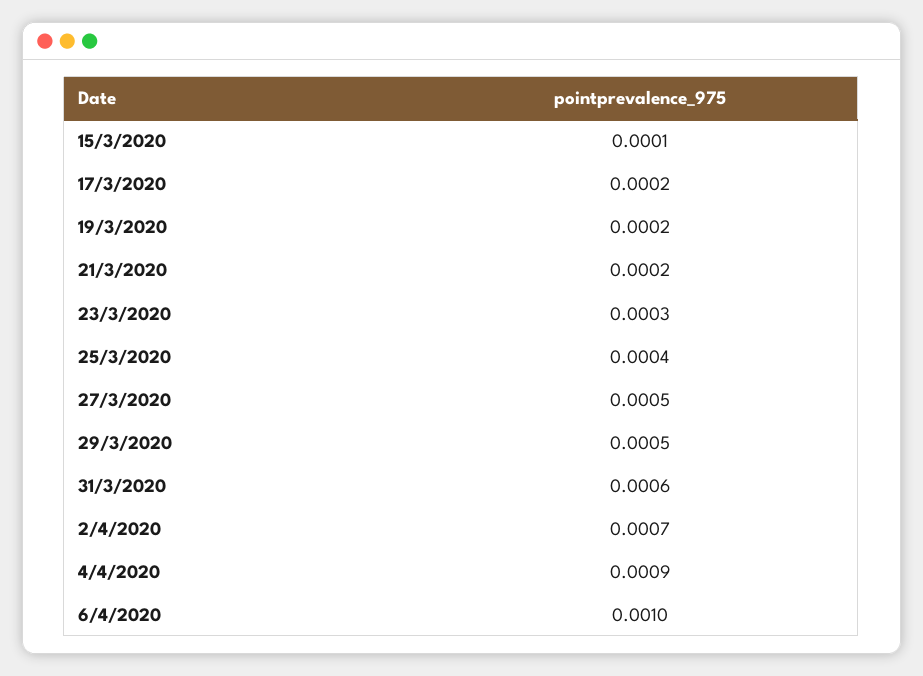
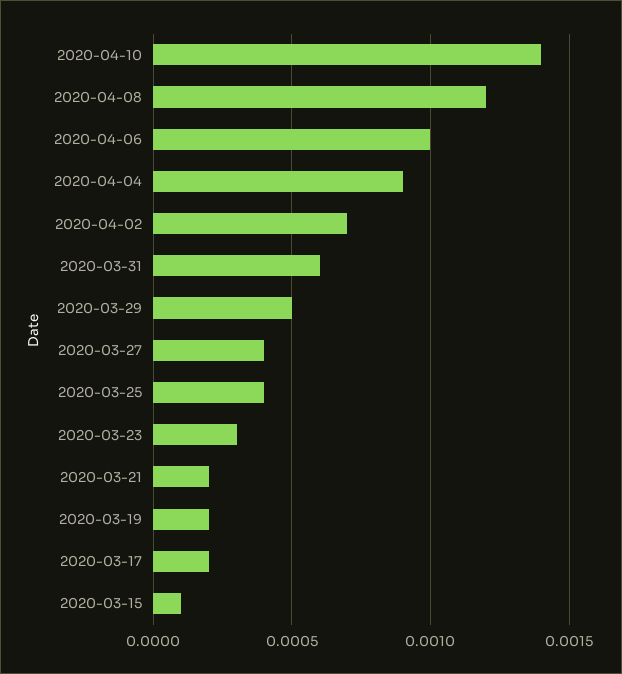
27/3/2020: 0.0005 -> 0.0004
2020-04-10: none -> 0.0014
2020-04-08: none -> 0.0012

